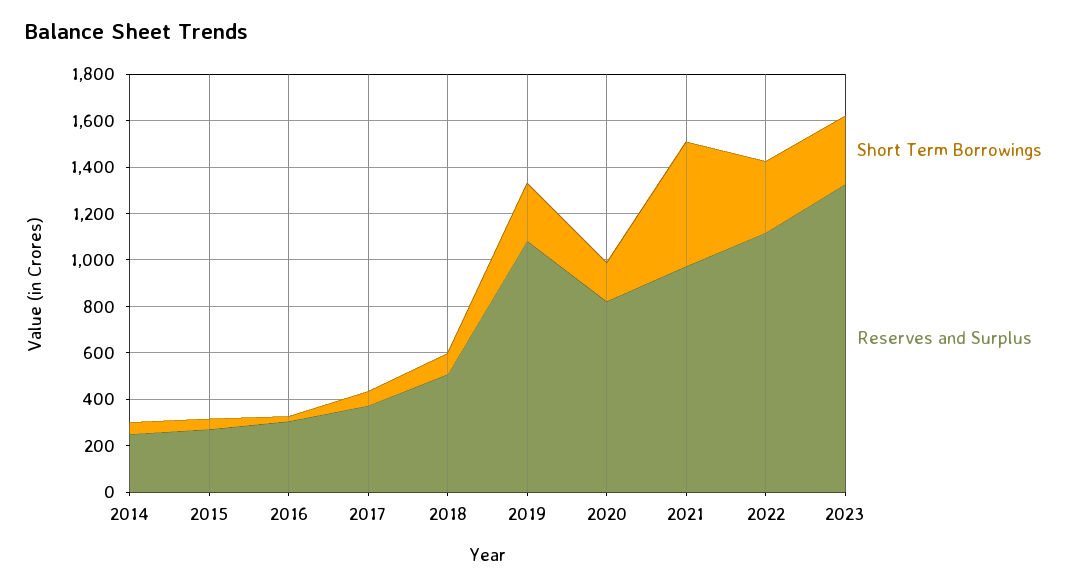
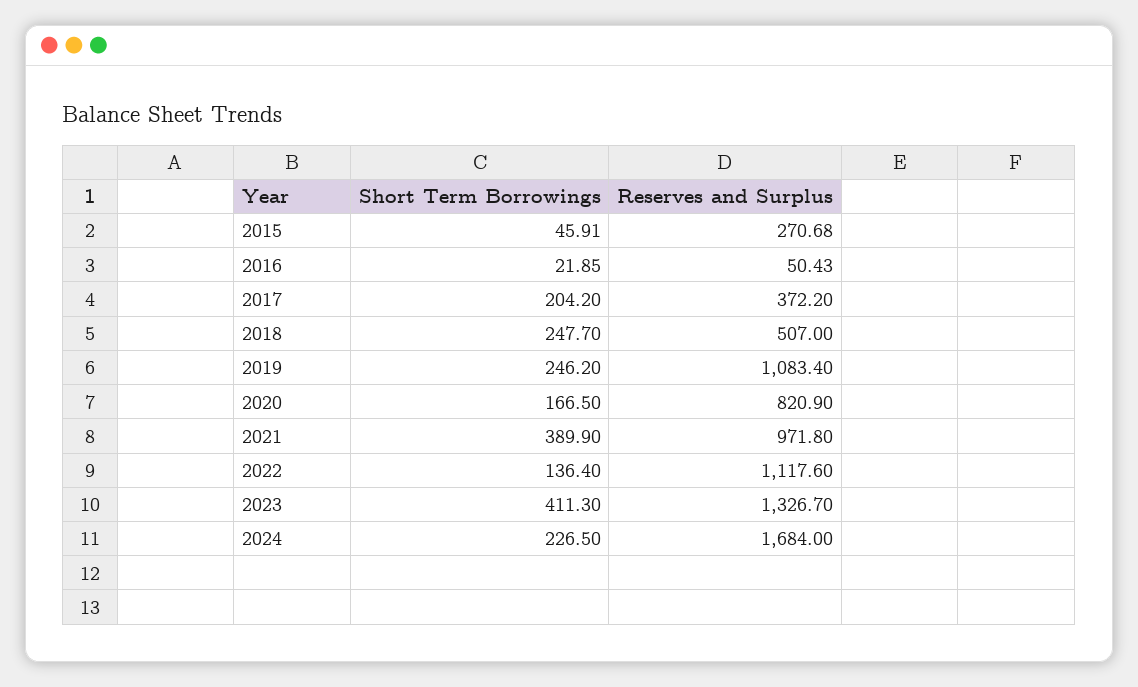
Short Term Borrowings, 2014: 50 -> none
Reserves and Surplus, 2014: 250 -> none
Reserves and Surplus, 2016: 300 -> 50.43
Short Term Borrowings, 2017: 50 -> 204.2
Short Term Borrowings, 2018: 100 -> 247.7
Short Term Borrowings, 2021: 550 -> 389.9
Short Term Borrowings, 2022: 300 -> 136.4
Short Term Borrowings, 2023: 300 -> 411.3
Short Term Borrowings, 2024: none -> 226.5
Reserves and Surplus, 2024: none -> 1684

